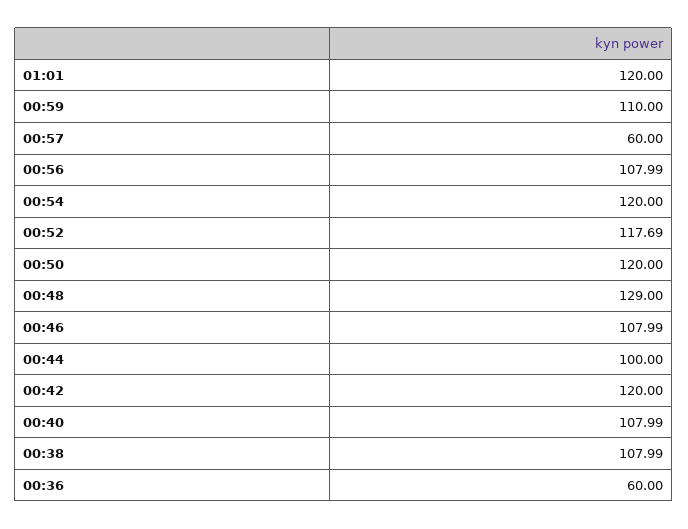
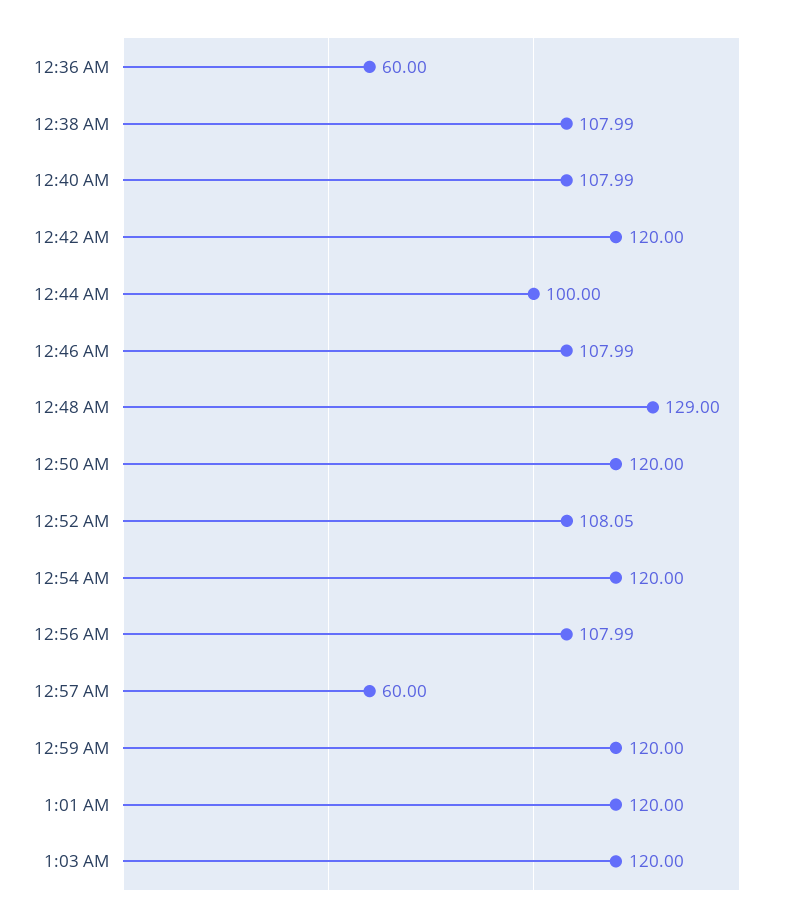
00:59: 110 -> 120
00:52: 117.69 -> 108.05
1:03 AM: none -> 120

